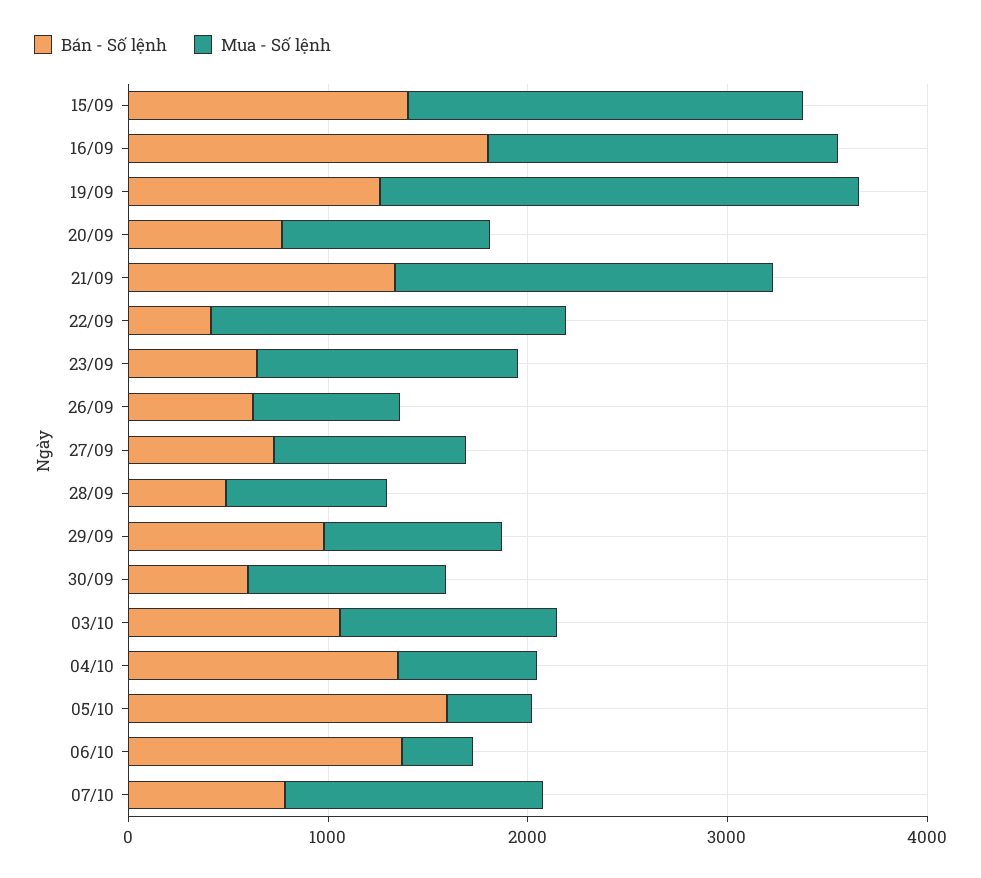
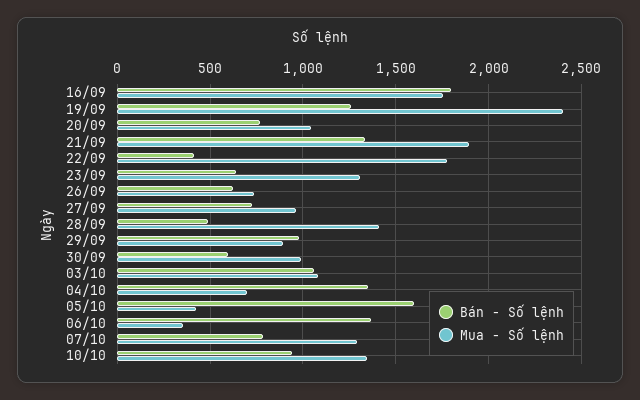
Bán - Số lệnh, 15/09: 1400 -> none
Mua - Số lệnh, 15/09: 2000 -> none
Mua - Số lệnh, 28/09: 800 -> 1400
Bán - Số lệnh, 10/10: none -> 950
Mua - Số lệnh, 10/10: none -> 1350

